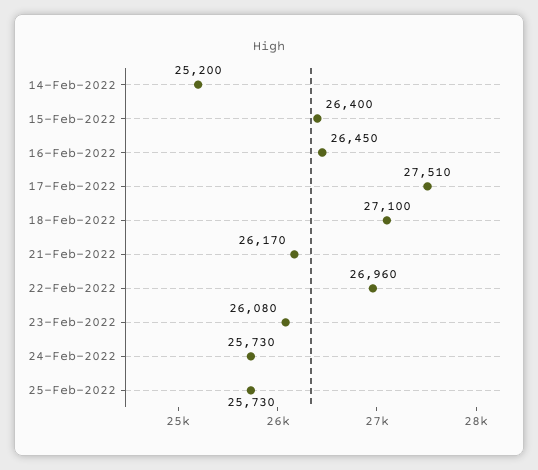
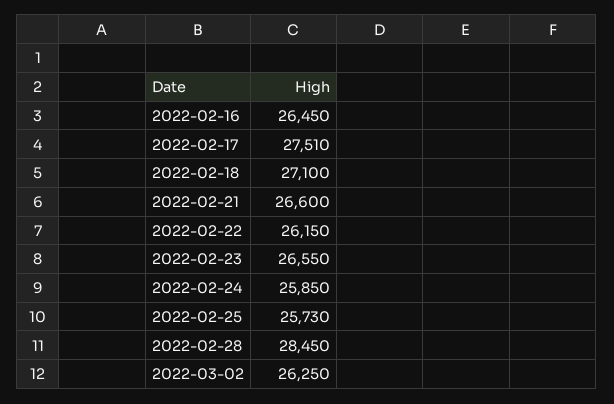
14-Feb-2022: 25200 -> none
15-Feb-2022: 26400 -> none
21-Feb-2022: 26170 -> 26600
22-Feb-2022: 26960 -> 26150
23-Feb-2022: 26080 -> 26550
24-Feb-2022: 25730 -> 25850
2022-02-28: none -> 28450
2022-03-02: none -> 26250

